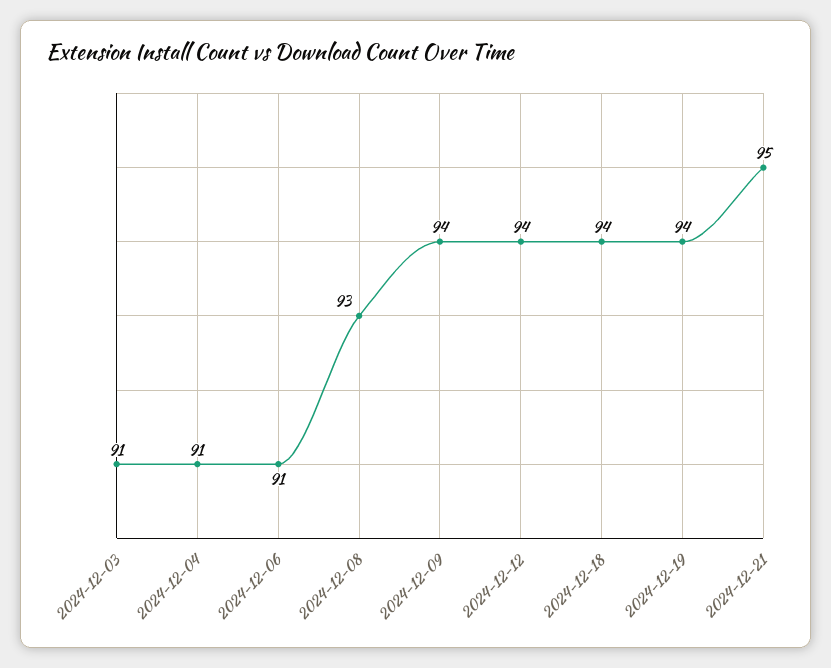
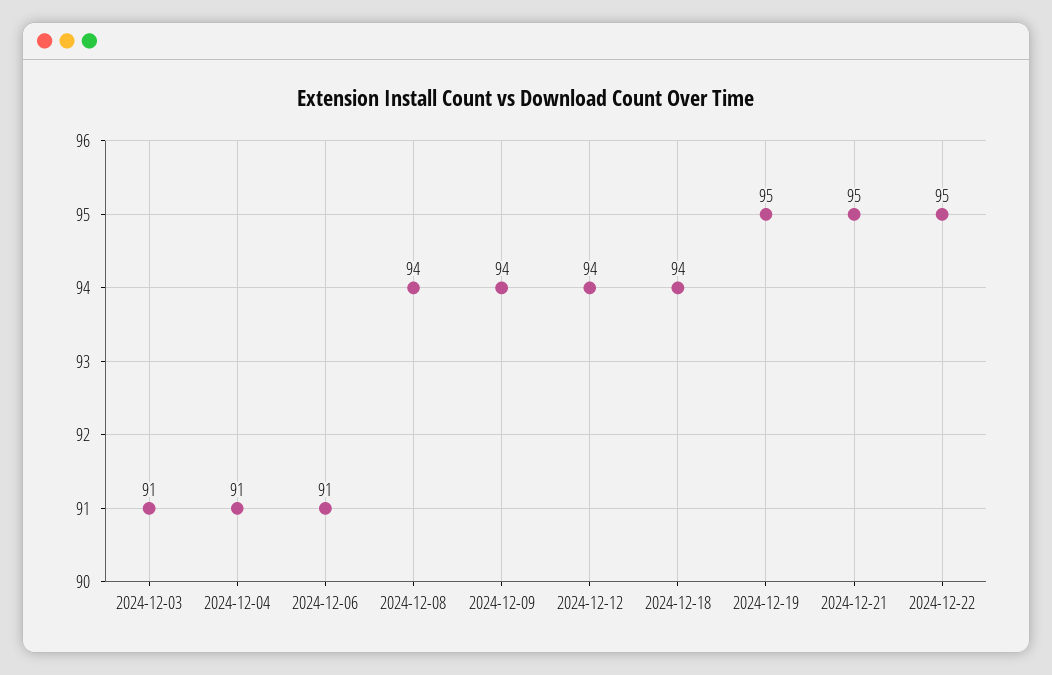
2024-12-08: 93 -> 94
2024-12-19: 94 -> 95
2024-12-22: none -> 95

